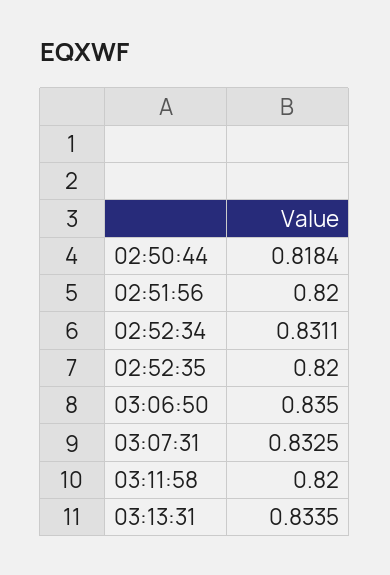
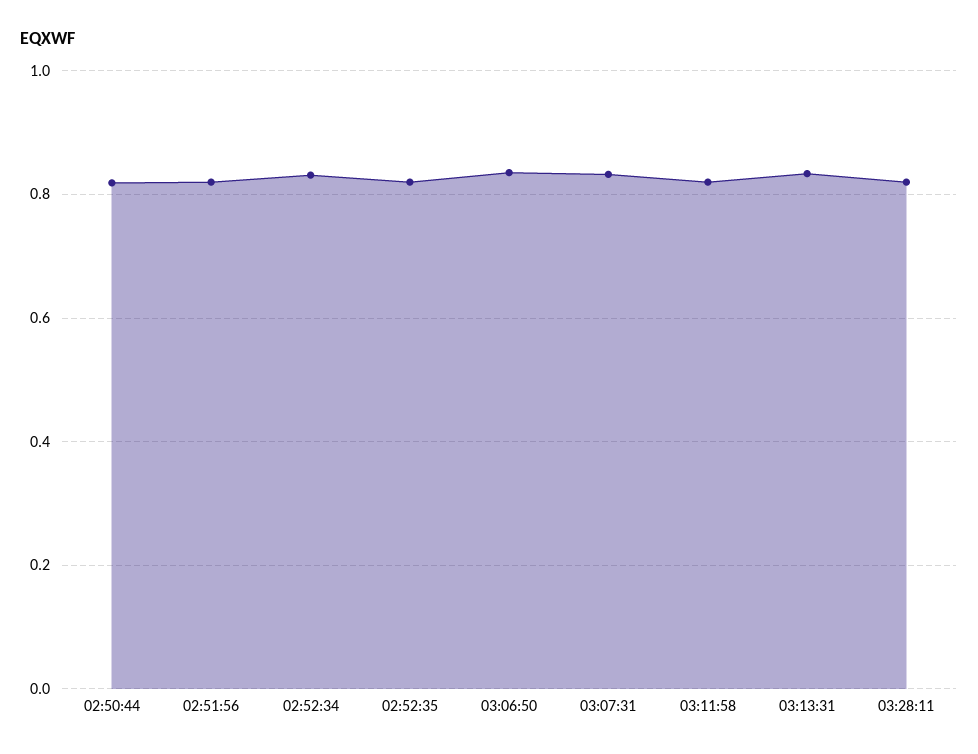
03:28:11: none -> 0.82

